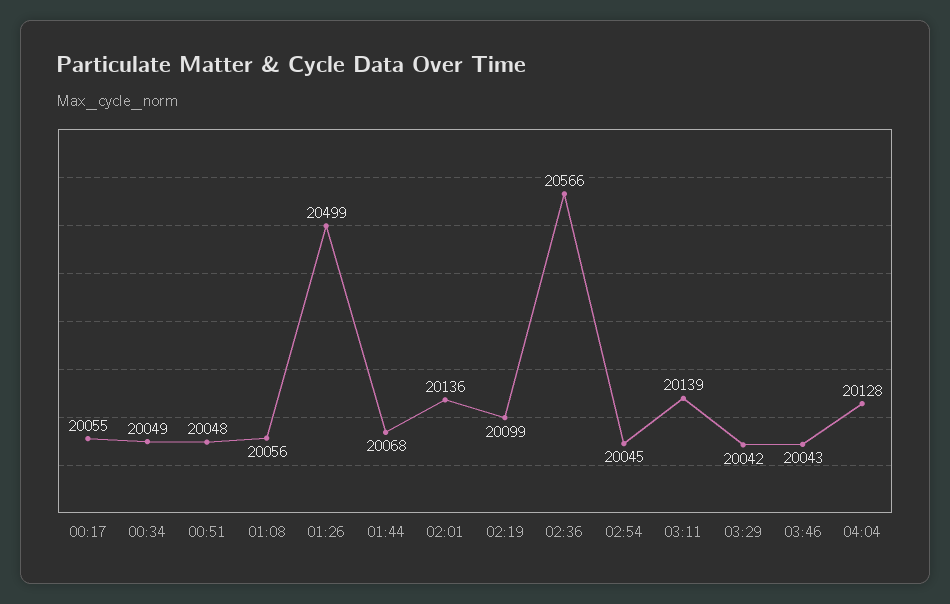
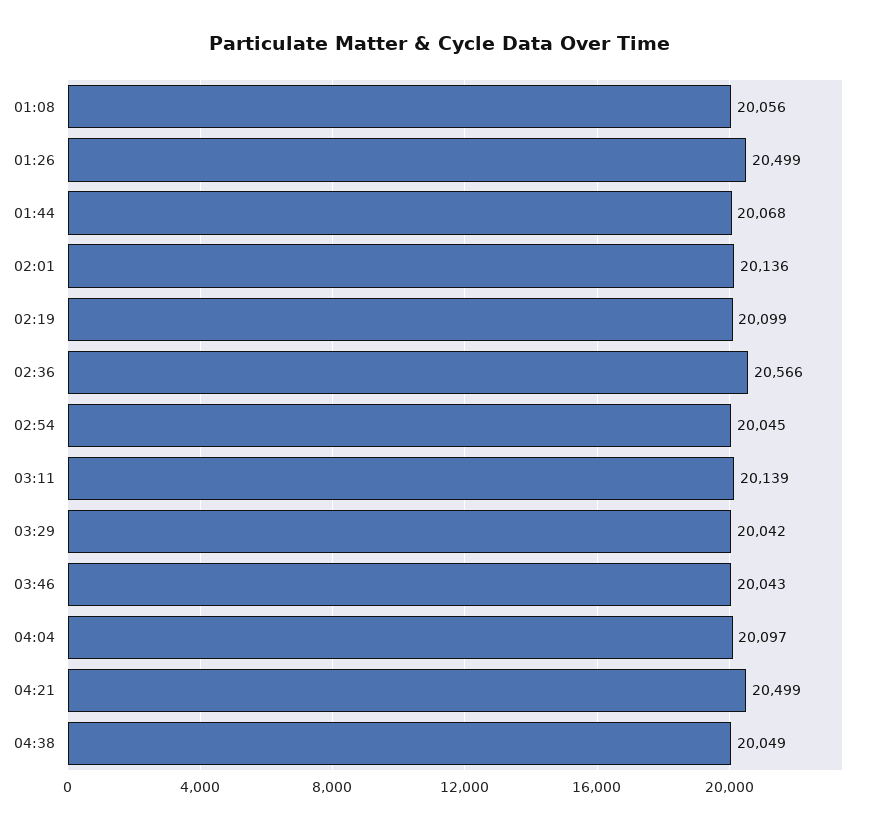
00:17: 20055 -> none
00:34: 20049 -> none
00:51: 20048 -> none
04:04: 20128 -> 20097
04:21: none -> 20499
04:38: none -> 20049

